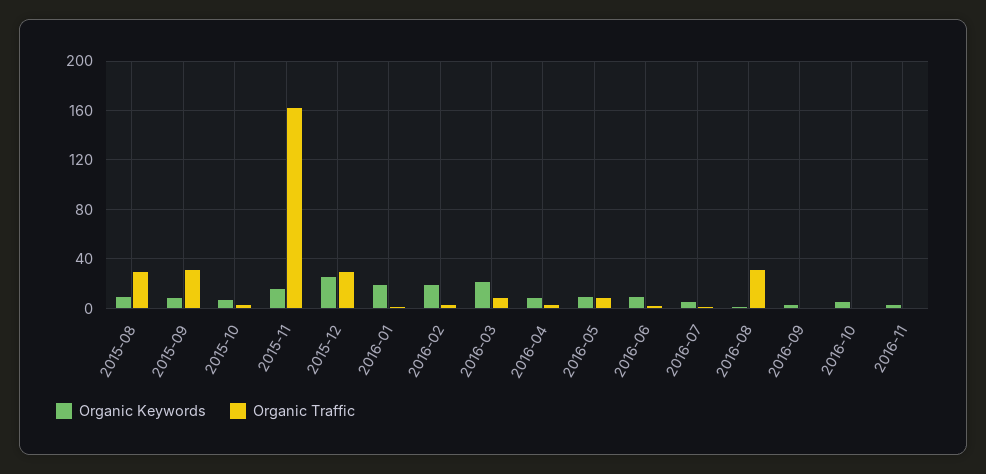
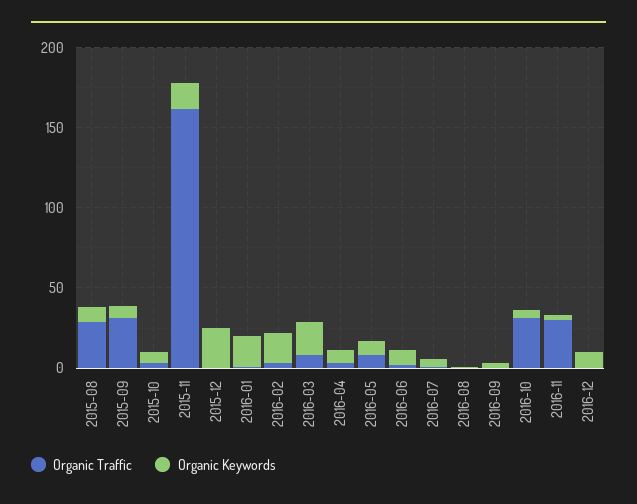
Organic Traffic, 2015-12: 30 -> 0
Organic Traffic, 2016-08: 30 -> 0
Organic Traffic, 2016-10: 0 -> 30
Organic Traffic, 2016-11: 0 -> 30
Organic Traffic, 2016-12: none -> 0
Organic Keywords, 2016-12: none -> 10

